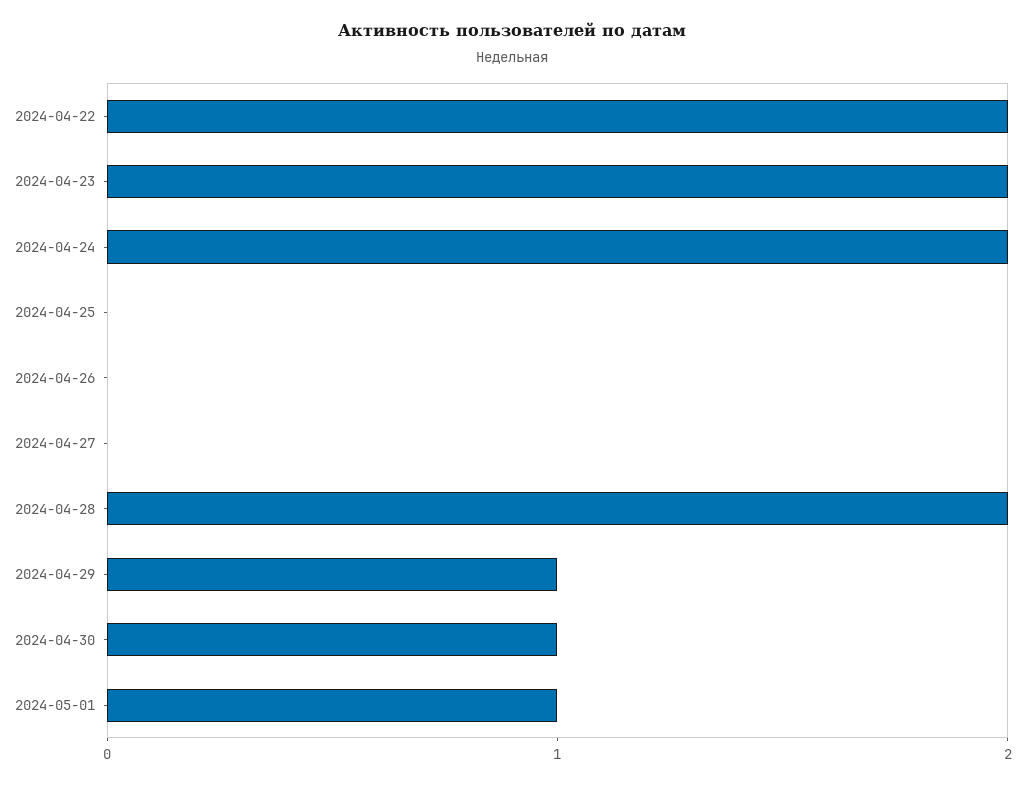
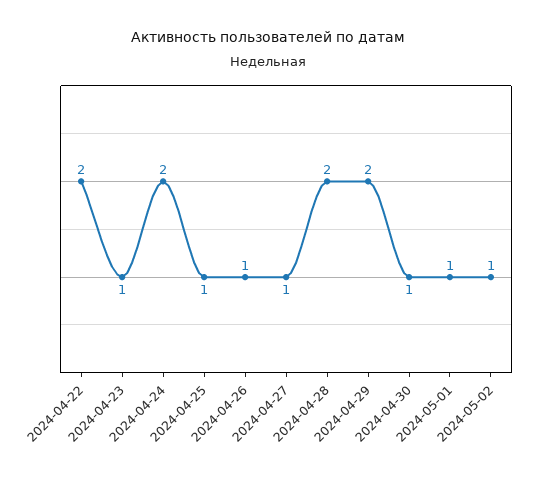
2024-04-23: 2 -> 1
2024-04-25: 0 -> 1
2024-04-26: 0 -> 1
2024-04-27: 0 -> 1
2024-04-29: 1 -> 2
2024-05-02: none -> 1

